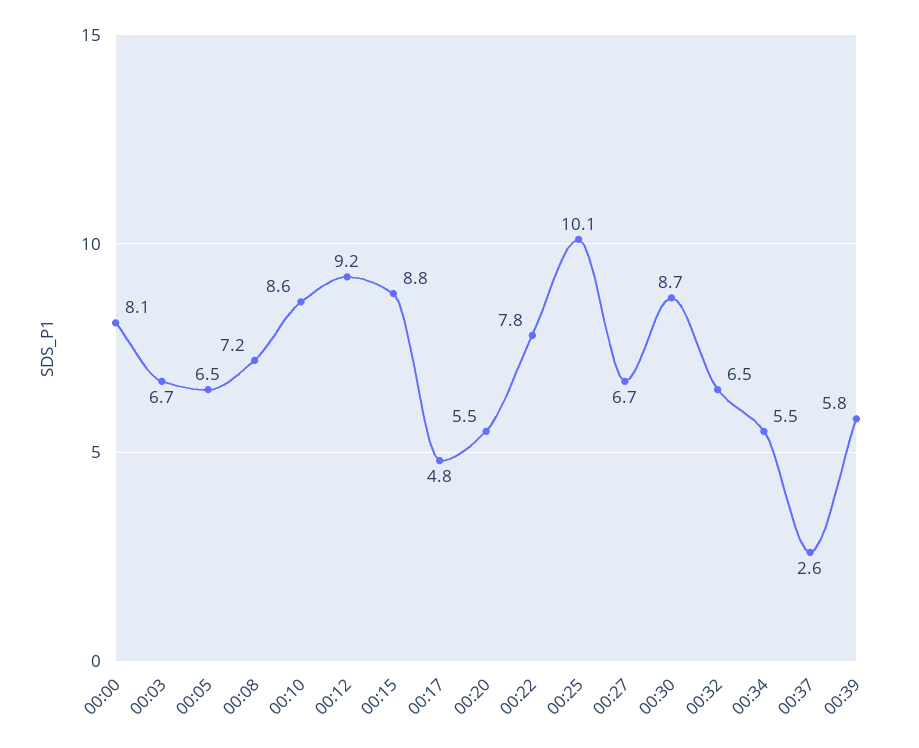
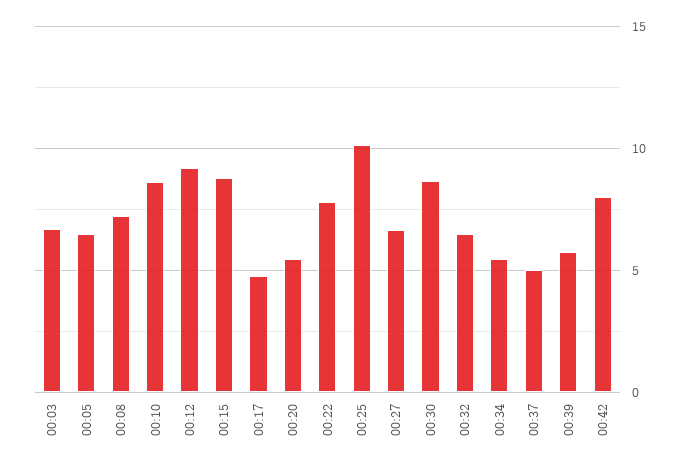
00:00: 8.1 -> none
00:37: 2.6 -> 5
00:42: none -> 8

